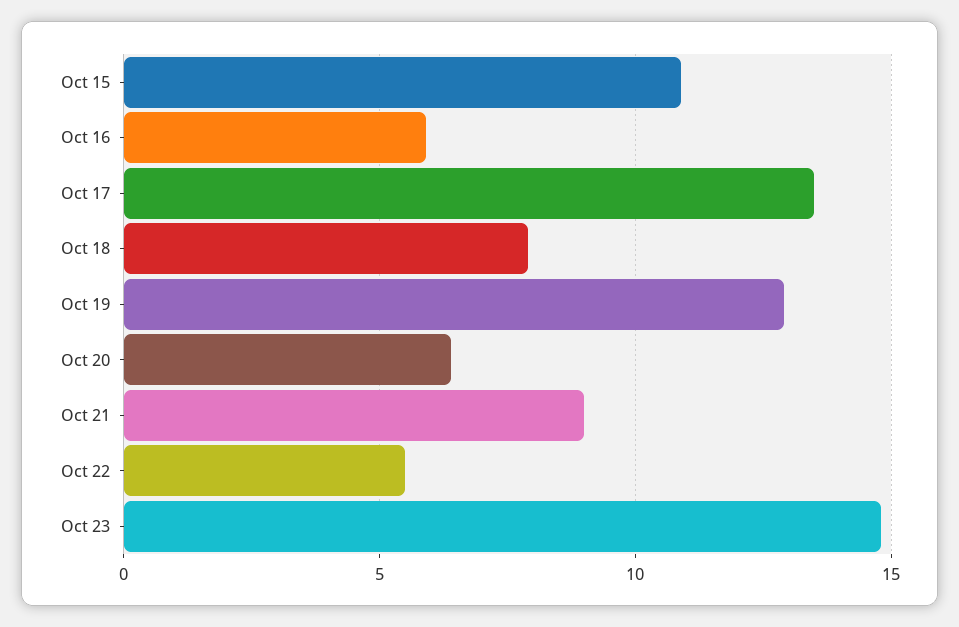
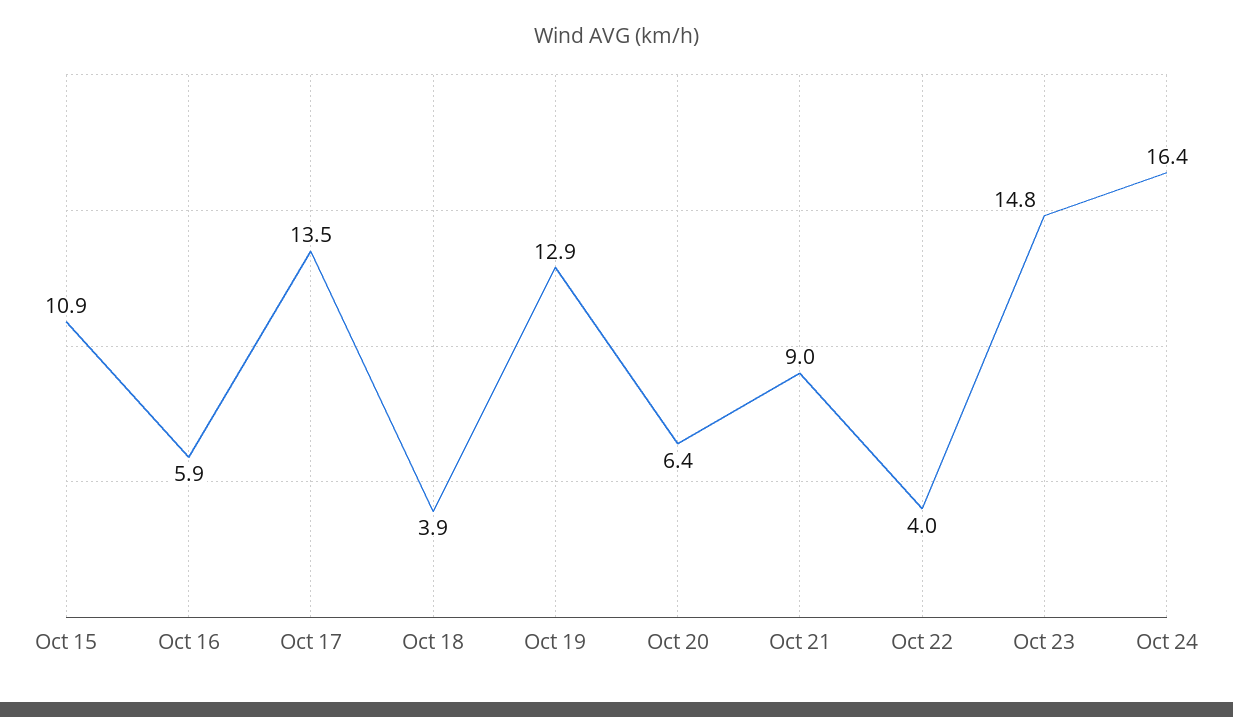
Oct 18: 8 -> 3.9
Oct 22: 5.5 -> 4
Oct 24: none -> 16.4

